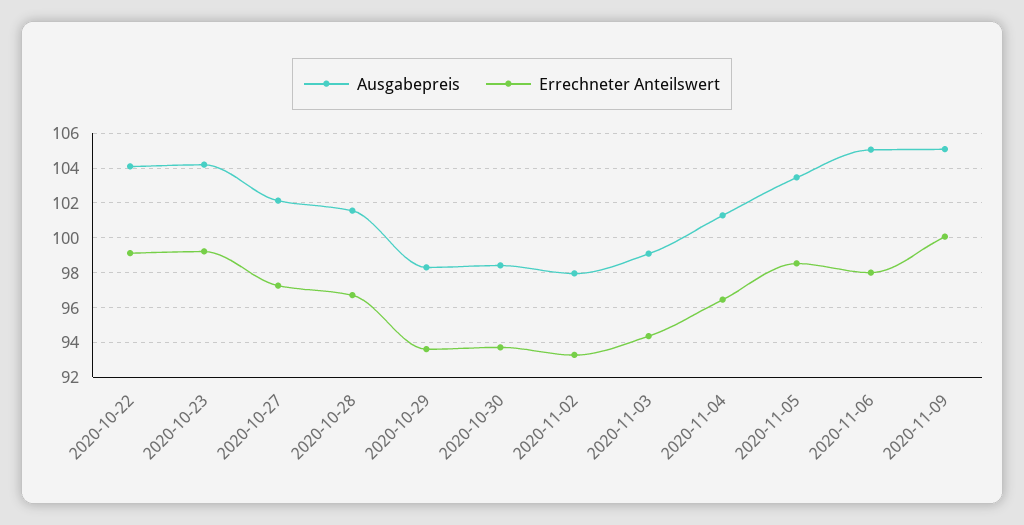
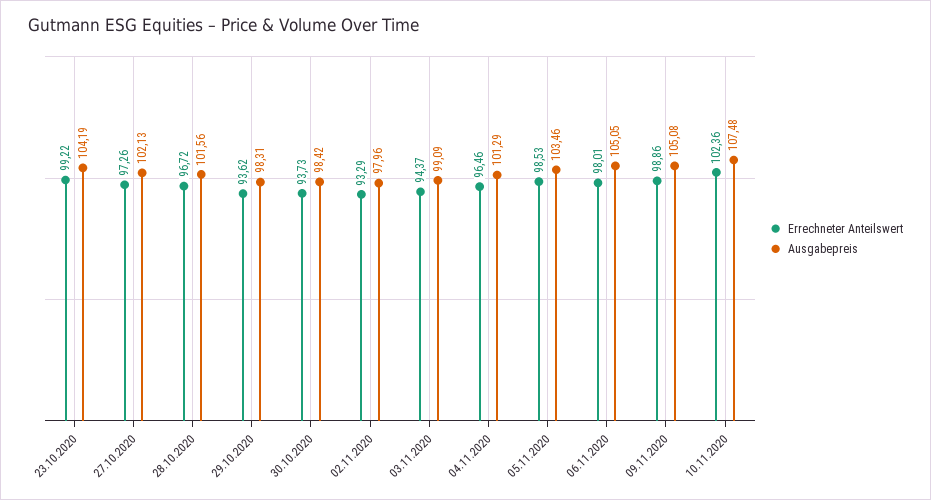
Ausgabepreis, 2020-10-22: 104 -> none
Errechneter Anteilswert, 2020-10-22: 99 -> none
Errechneter Anteilswert, 2020-11-09: 100 -> 98.86
Errechneter Anteilswert, 10.11.2020: none -> 102.36
Ausgabepreis, 10.11.2020: none -> 107.48

